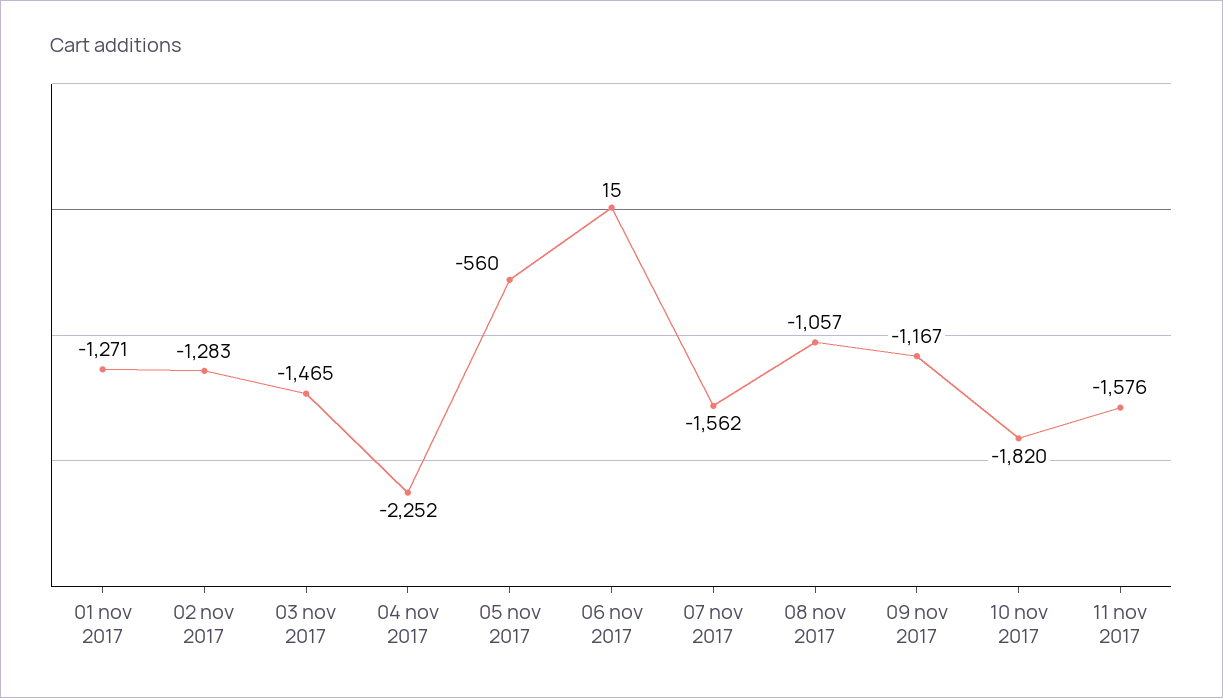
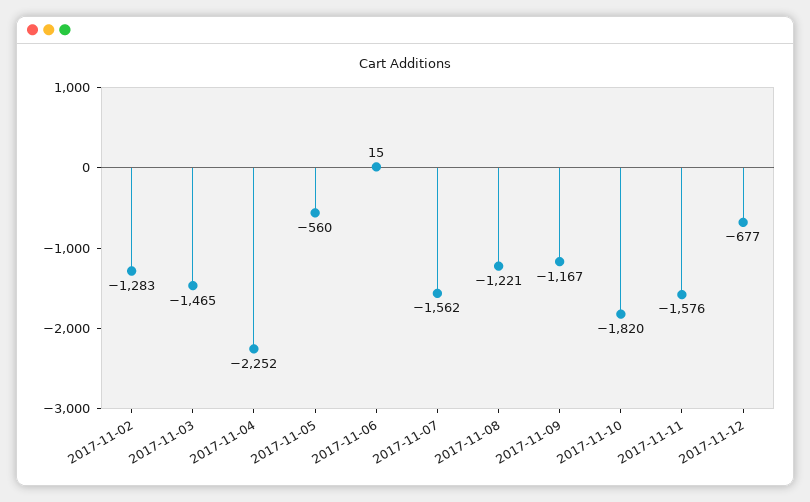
01 nov 2017: -1271 -> none
08 nov 2017: -1057 -> -1221
2017-11-12: none -> -677

